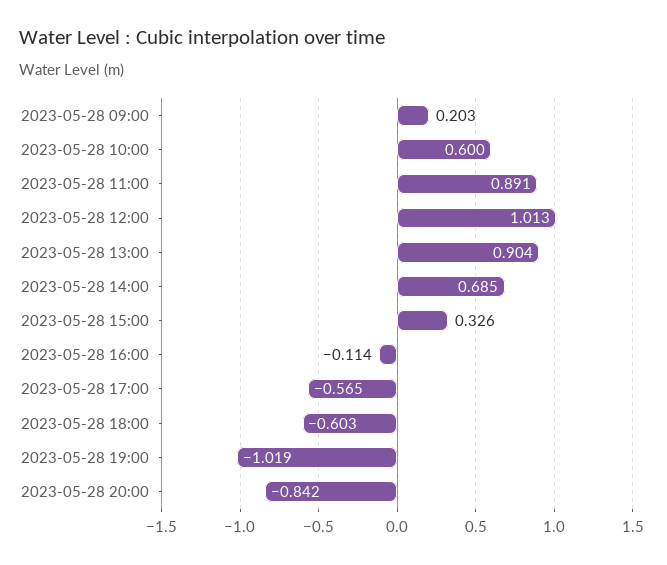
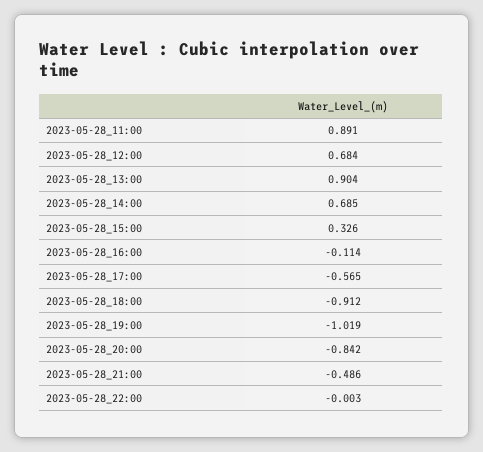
2023-05-28 09:00: 0.203 -> none
2023-05-28 10:00: 0.6 -> none
2023-05-28 12:00: 1.013 -> 0.684
2023-05-28 18:00: -0.603 -> -0.912
2023-05-28_21:00: none -> -0.486
2023-05-28_22:00: none -> -0.003

